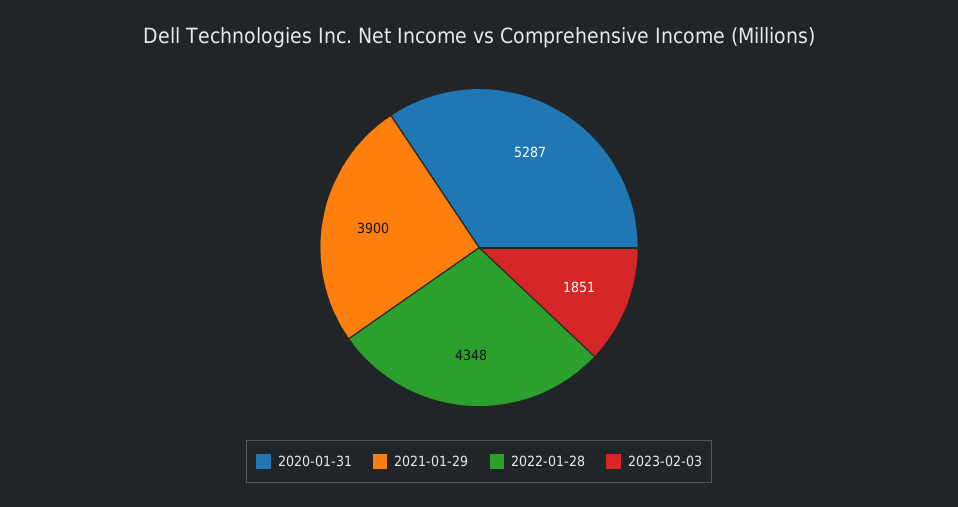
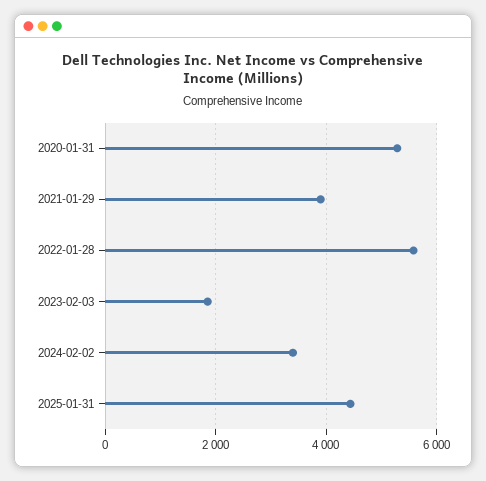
2022-01-28: 4348 -> 5600
2024-02-02: none -> 3400
2025-01-31: none -> 4400

